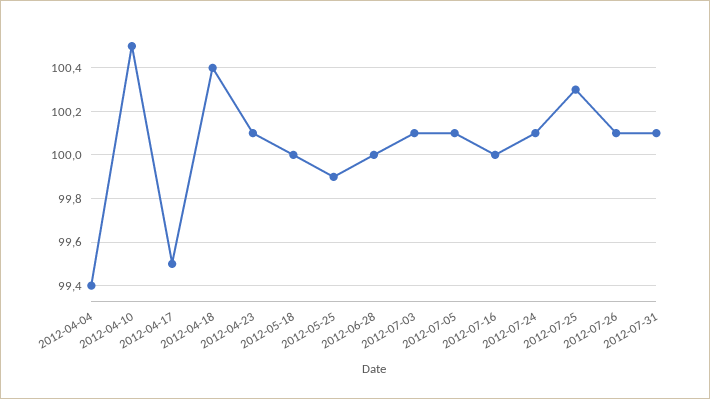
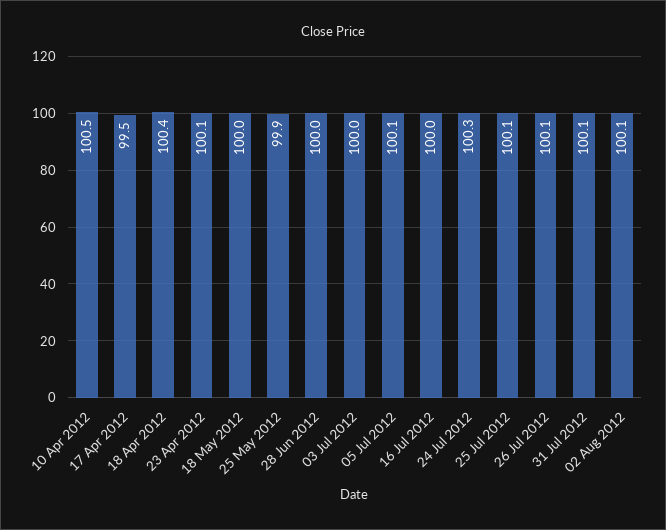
2012-04-04: 99.4 -> none
2012-07-03: 100.1 -> 100
2012-07-24: 100.1 -> 100.3
2012-07-25: 100.3 -> 100.1
02 Aug 2012: none -> 100.1

